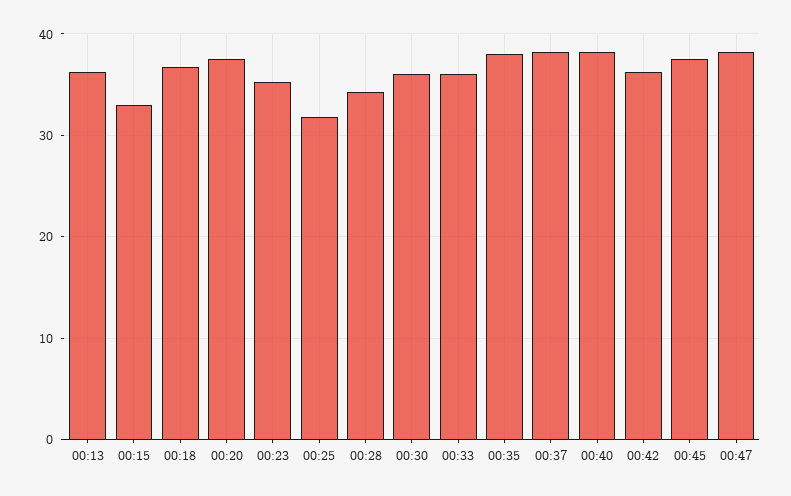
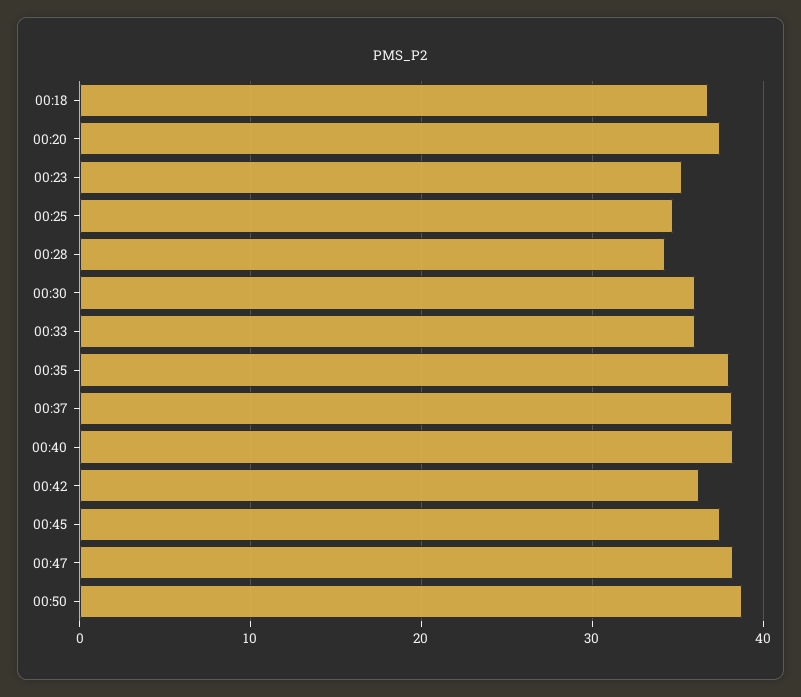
00:13: 36 -> none
00:15: 33 -> none
00:25: 32 -> 35
00:50: none -> 39

